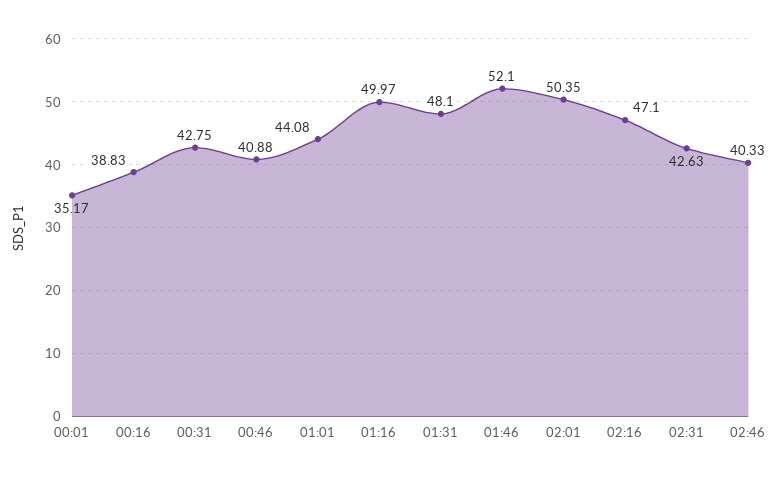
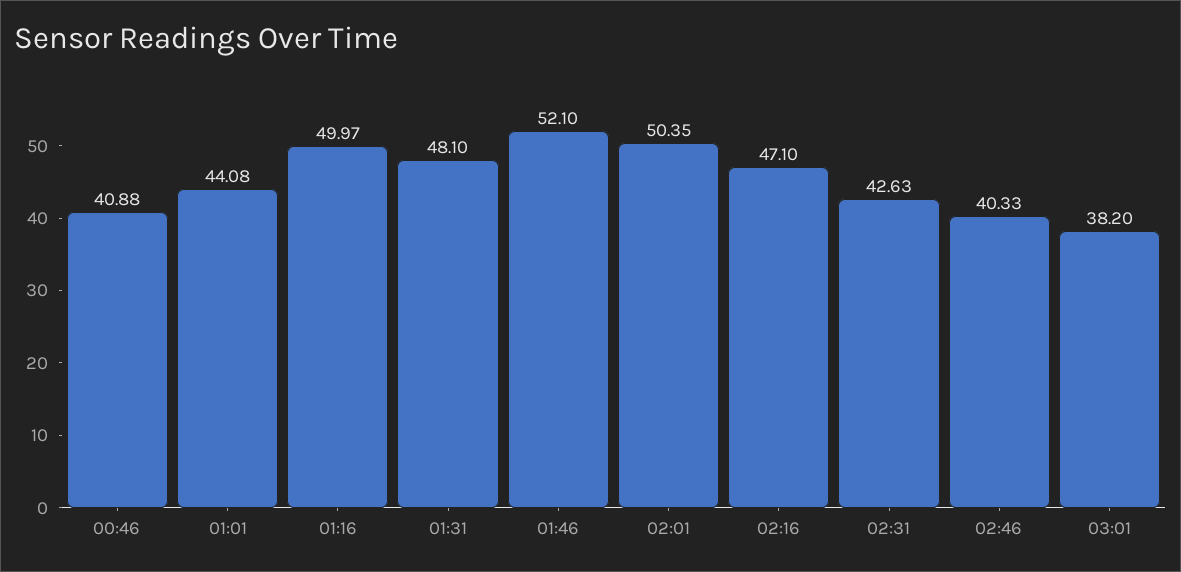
00:01: 35.17 -> none
00:16: 38.83 -> none
00:31: 42.75 -> none
03:01: none -> 38.2

